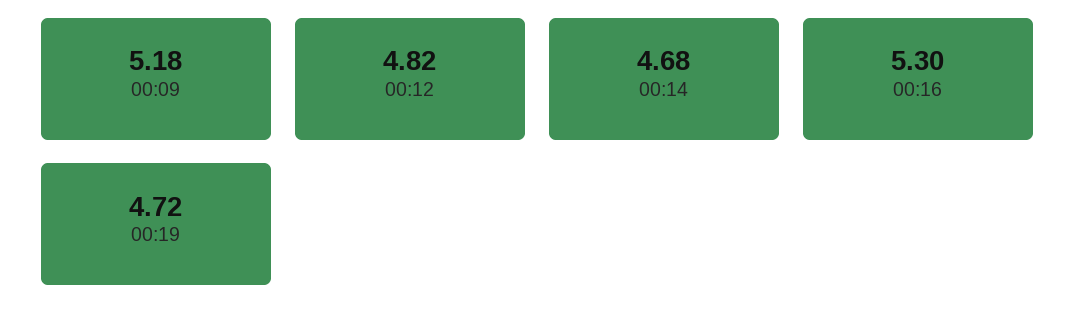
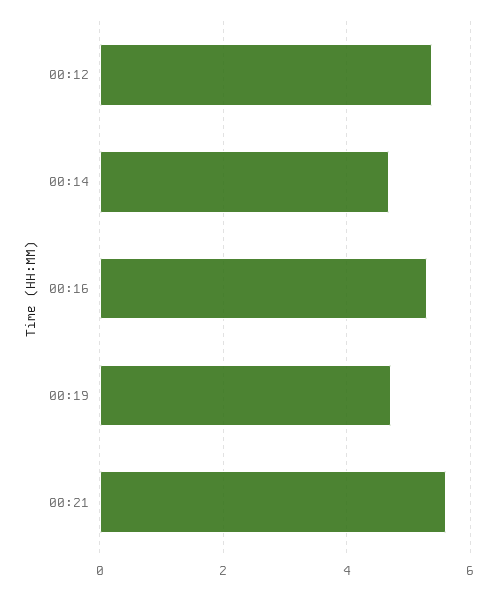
00:09: 5.18 -> none
00:12: 4.82 -> 5.4
00:21: none -> 5.6

